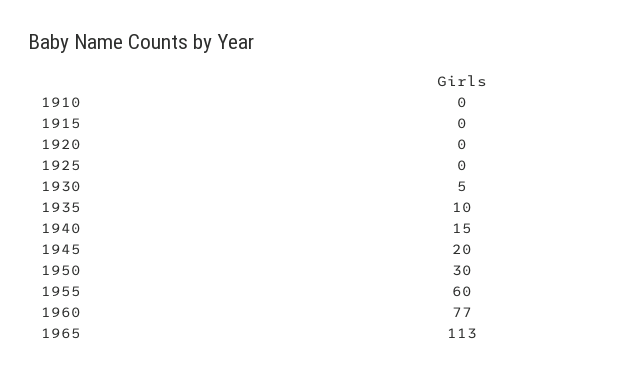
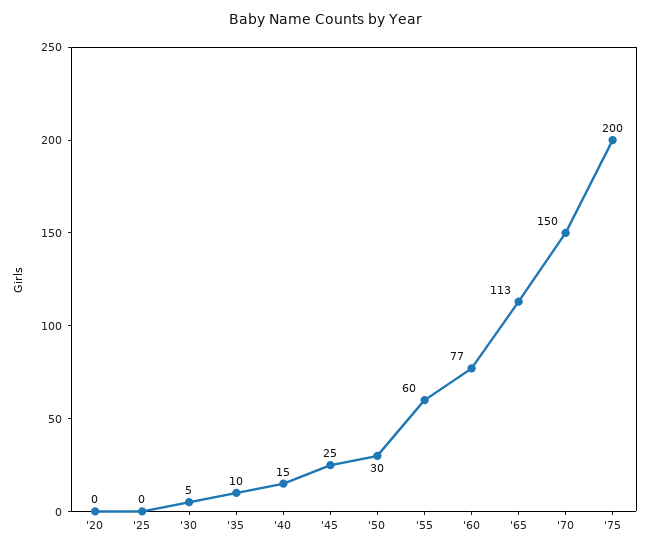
1910: 0 -> none
1915: 0 -> none
1945: 20 -> 25
'70: none -> 150
'75: none -> 200

